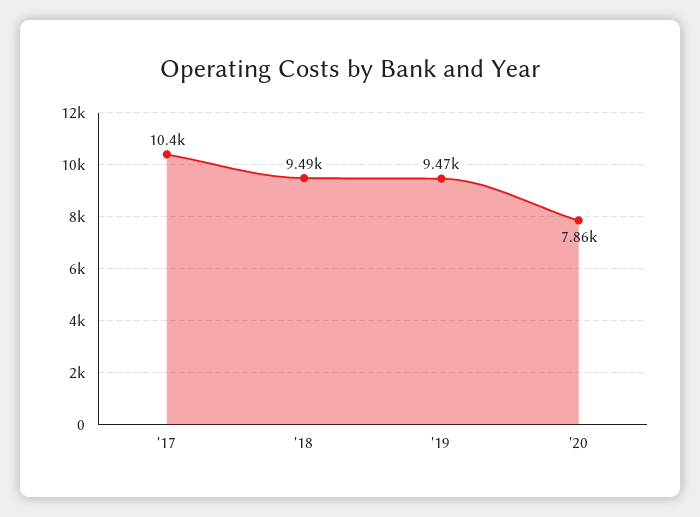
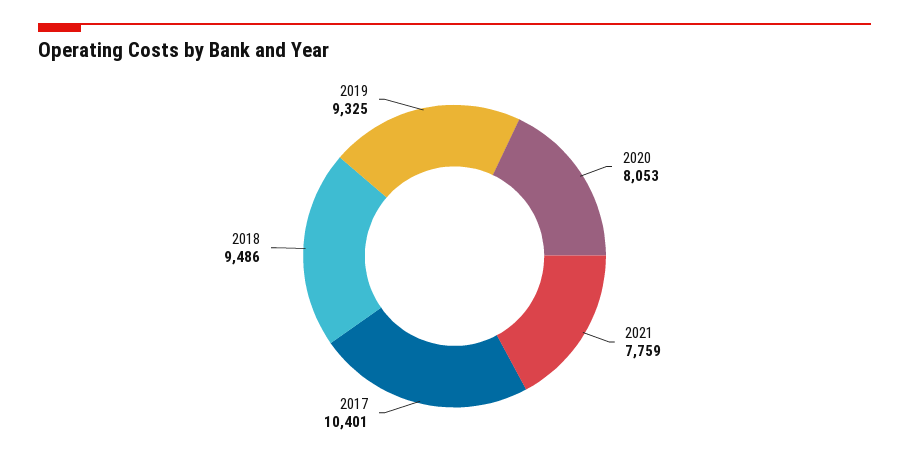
'19: 9470 -> 9325
'20: 7860 -> 8053
2021: none -> 7759

